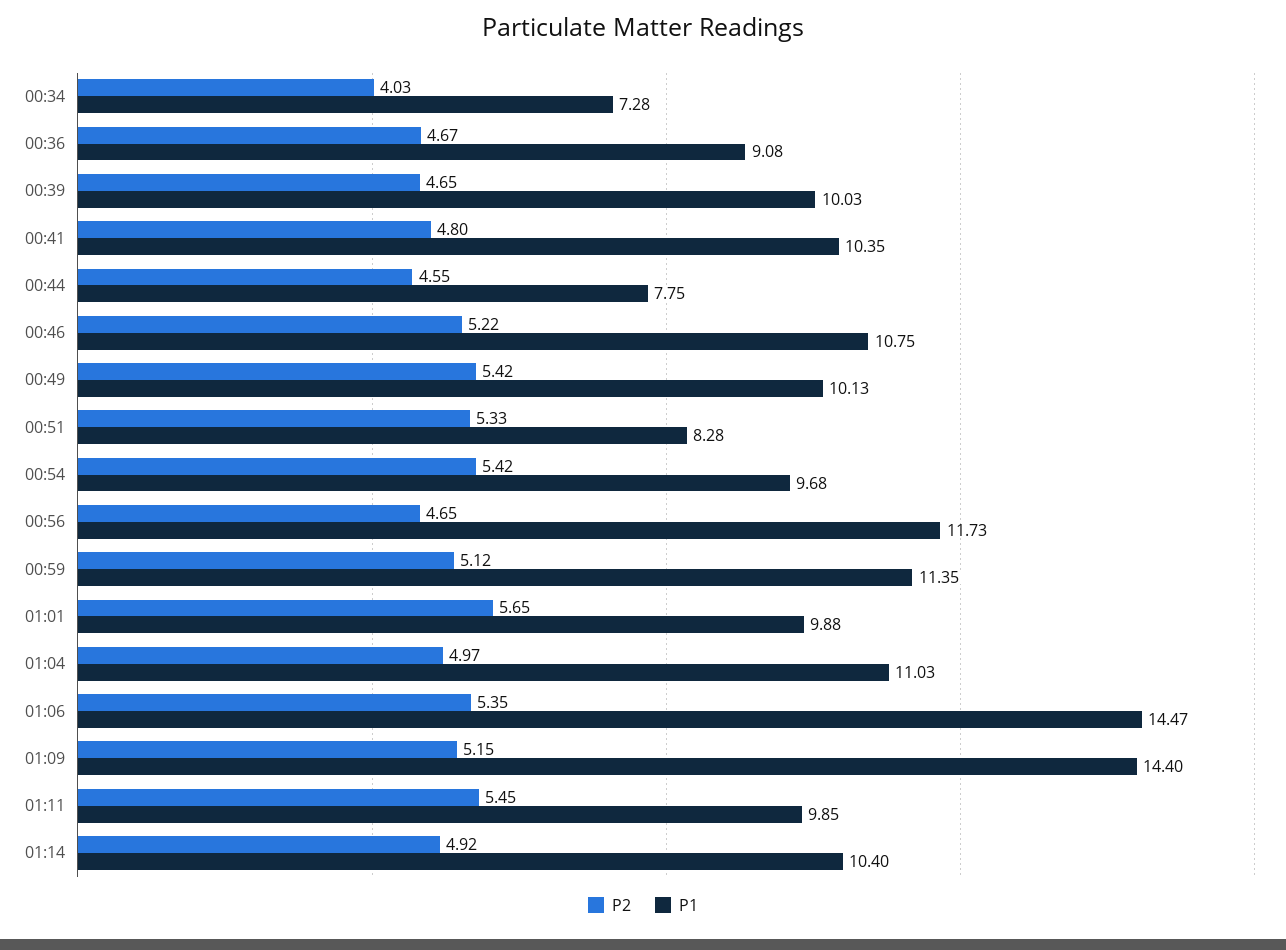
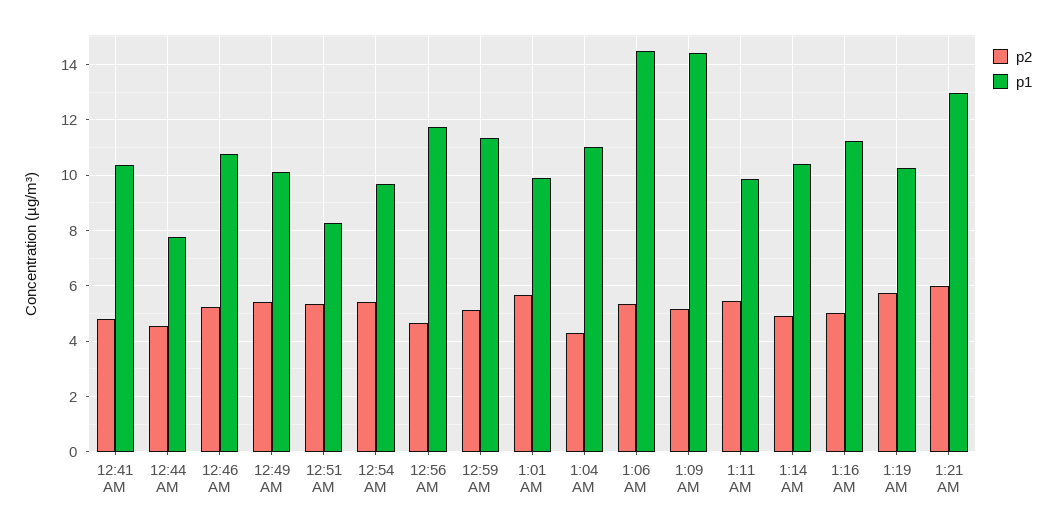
P2, 00:34: 4.03 -> none
P1, 00:34: 7.28 -> none
P2, 00:36: 4.67 -> none
P1, 00:36: 9.08 -> none
P2, 00:39: 4.65 -> none
P1, 00:39: 10.03 -> none
P2, 01:04: 4.97 -> 4.25
P2, 1:16 AM: none -> 5
P1, 1:16 AM: none -> 11.25
P2, 1:19 AM: none -> 5.75
P1, 1:19 AM: none -> 10.25
P2, 1:21 AM: none -> 6
P1, 1:21 AM: none -> 13

